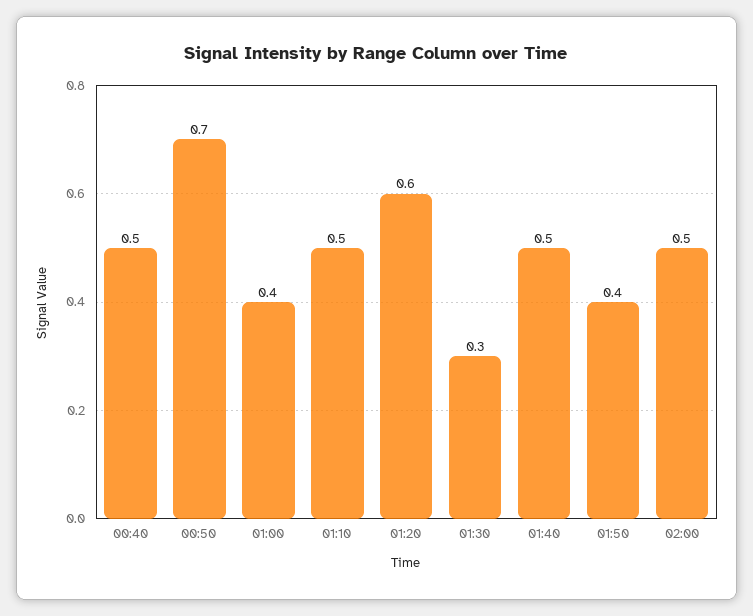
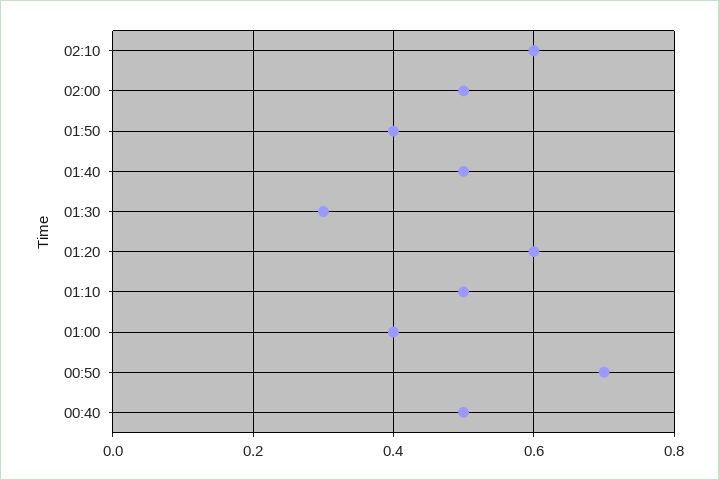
02:10: none -> 0.6

